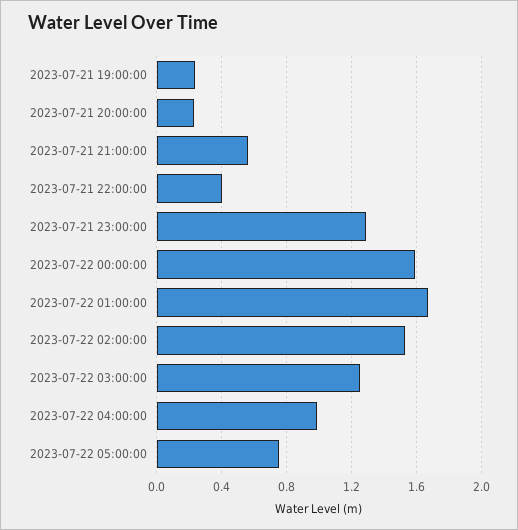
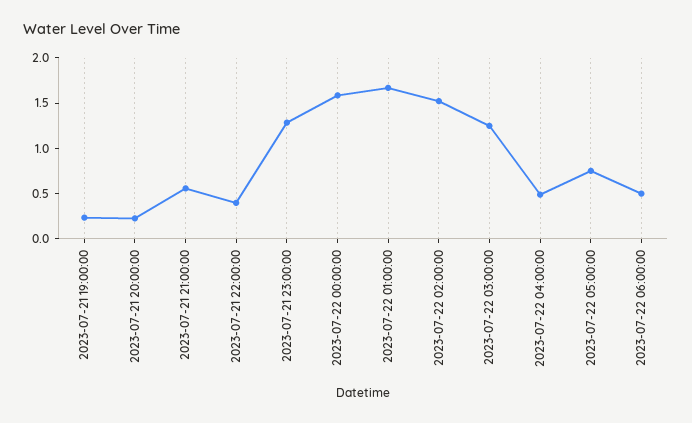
2023-07-22 04:00:00: 1 -> 0.5
2023-07-22 06:00:00: none -> 0.5

